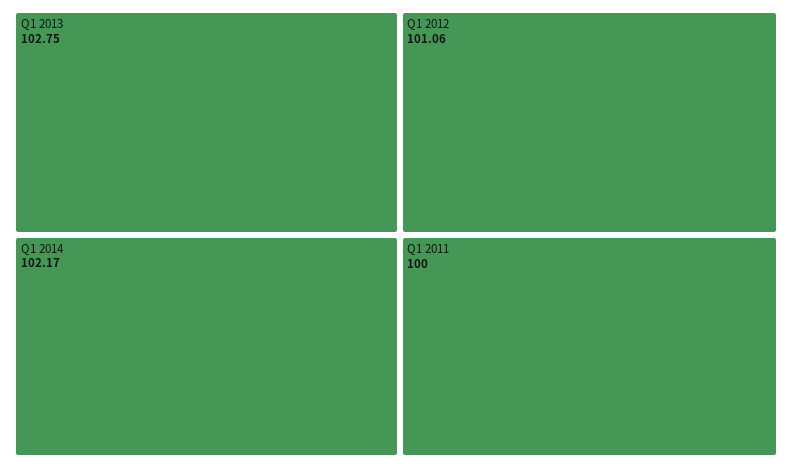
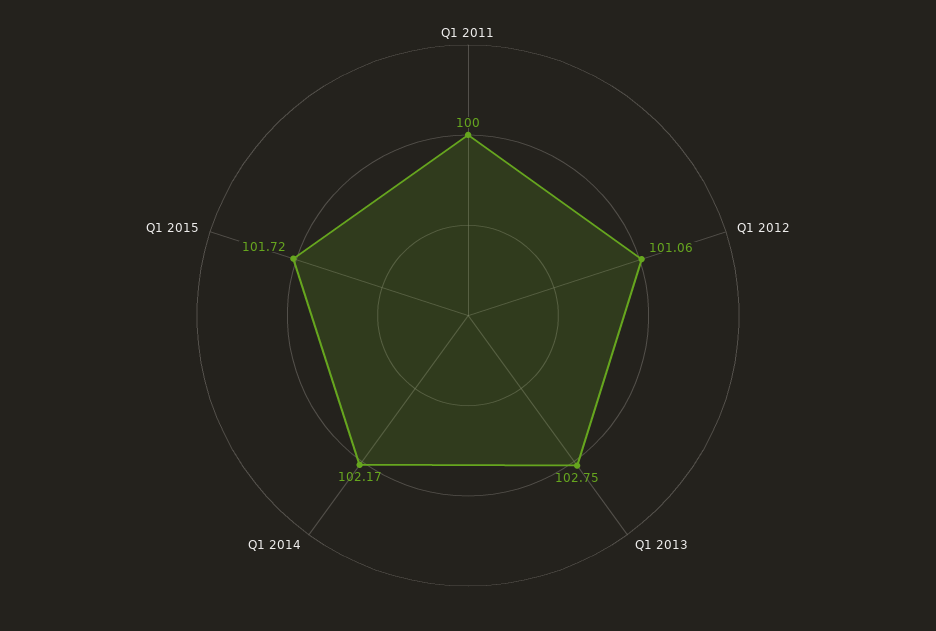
Q1 2015: none -> 101.72

